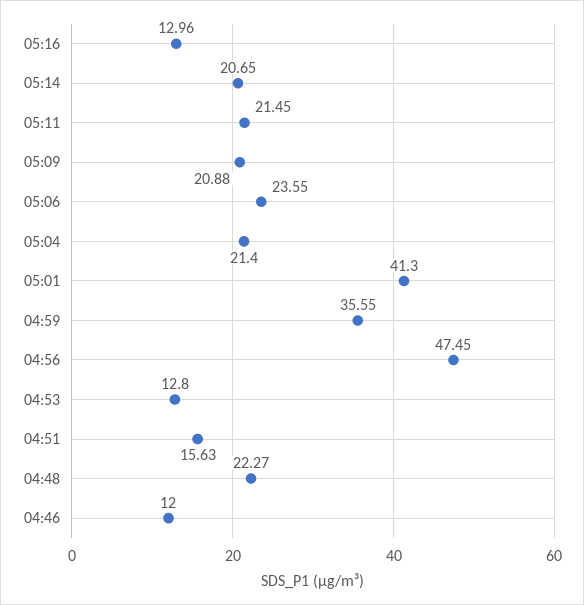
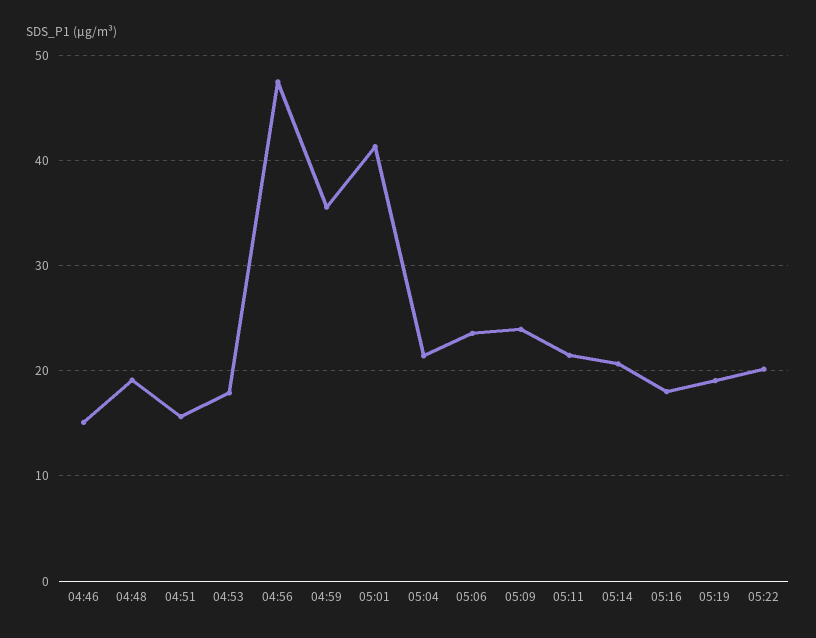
05:16: 12.96 -> 18
05:09: 20.88 -> 24
04:53: 12.8 -> 18
04:48: 22.27 -> 19
04:46: 12 -> 15
05:19: none -> 19
05:22: none -> 20

